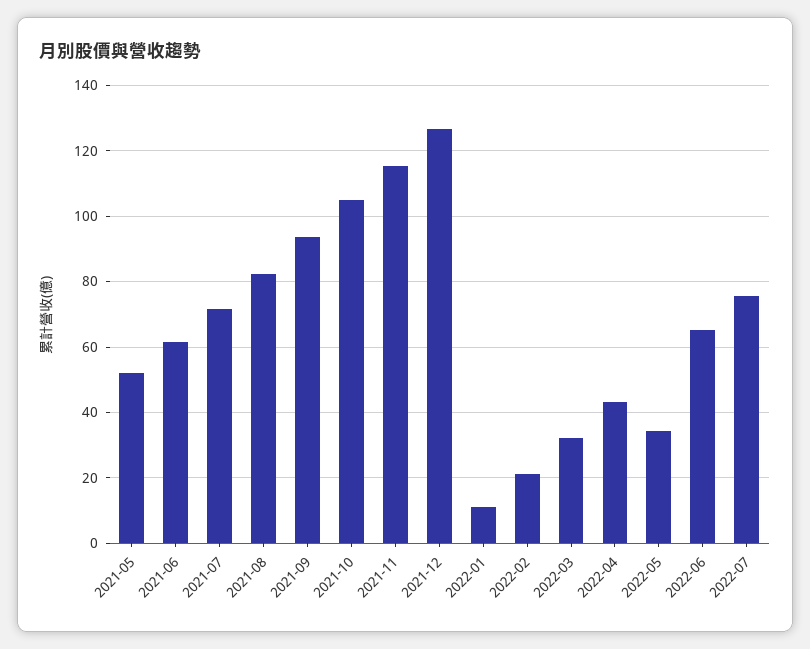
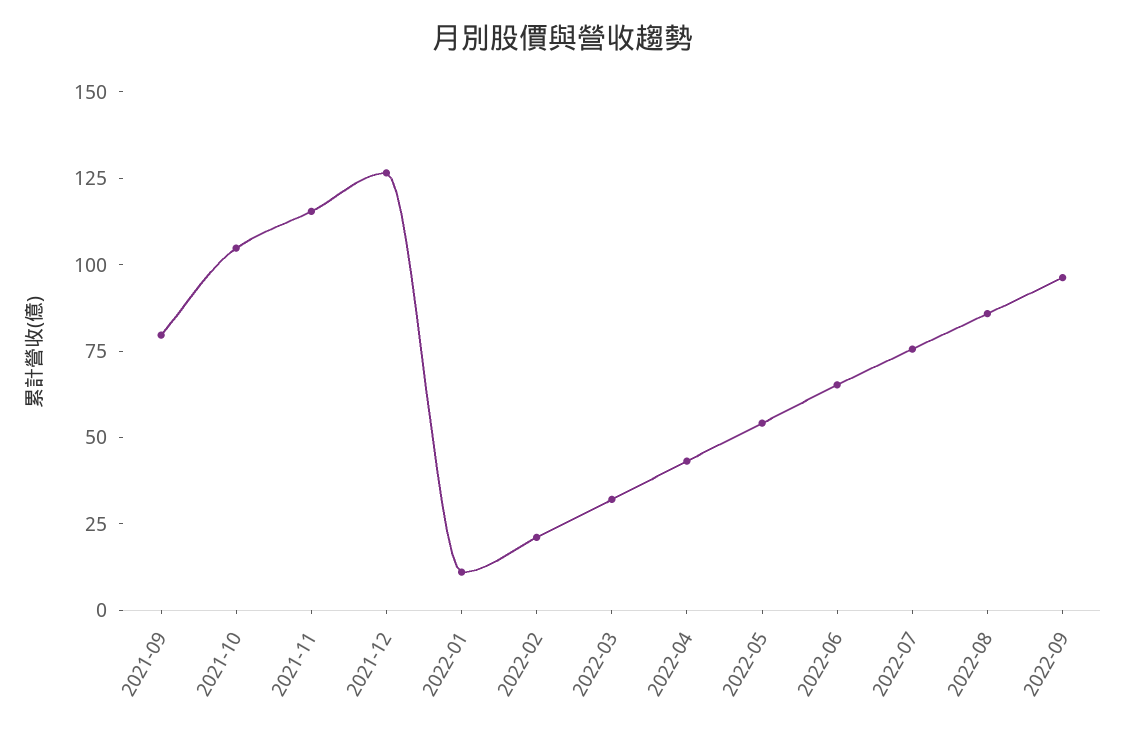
2021-05: 52 -> none
2021-06: 62 -> none
2021-07: 72 -> none
2021-08: 82 -> none
2021-09: 94 -> 80
2022-05: 34 -> 55
2022-08: none -> 85
2022-09: none -> 95

